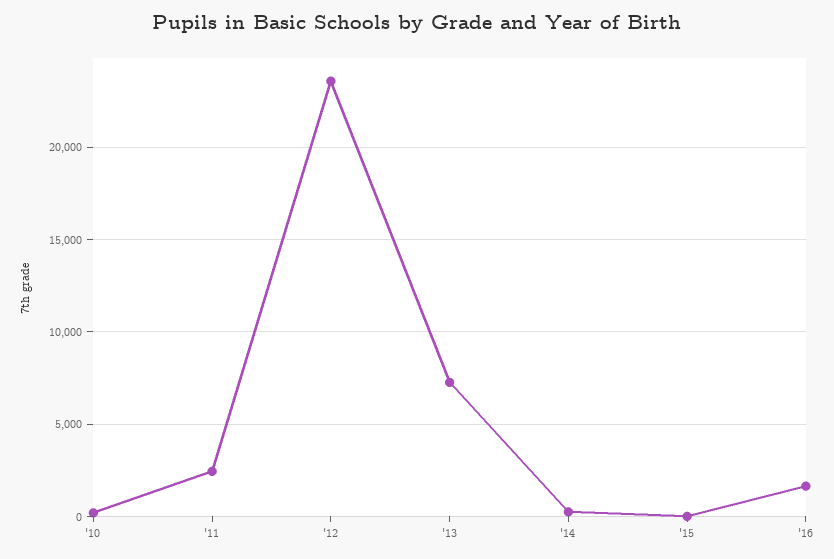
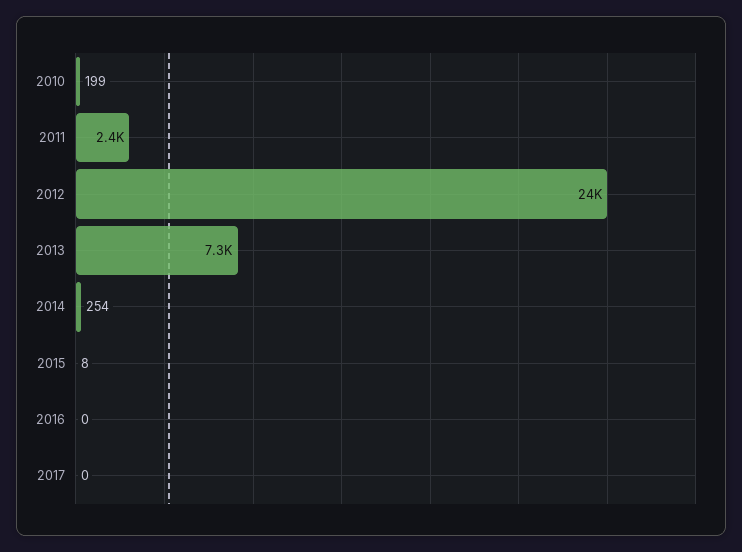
'16: 1500 -> 0
2017: none -> 0

